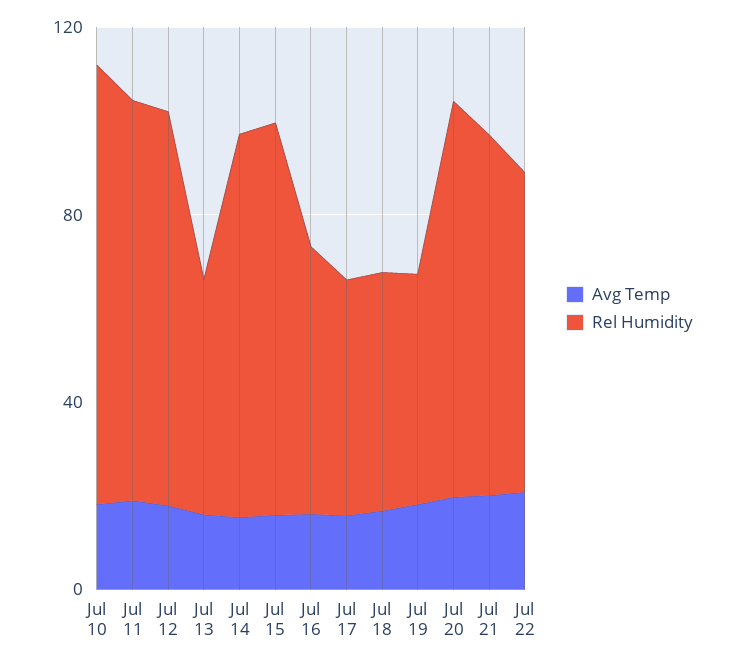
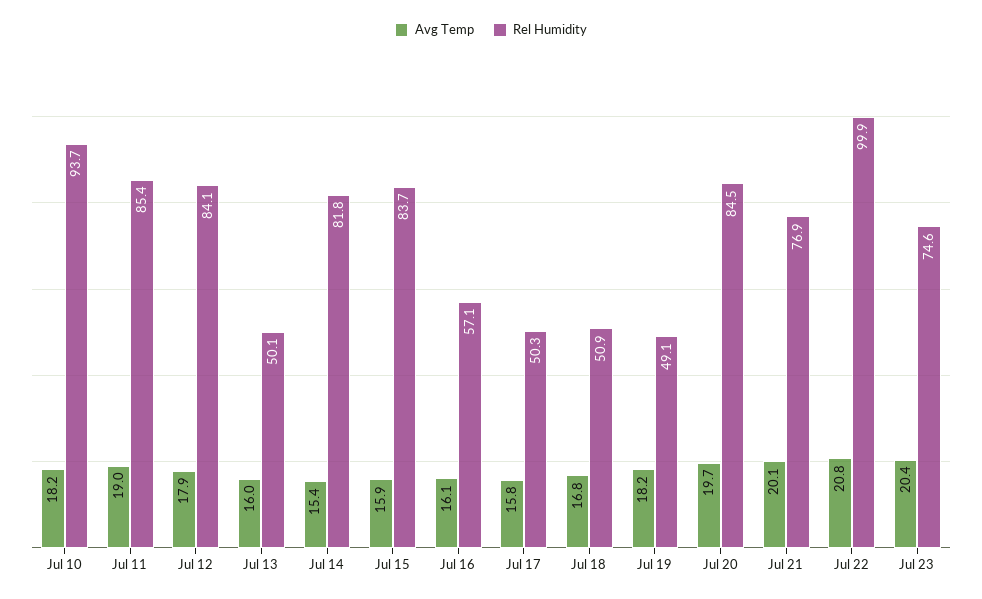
Rel Humidity, Jul 22: 70 -> 99.9
Avg Temp, Jul 23: none -> 20.4
Rel Humidity, Jul 23: none -> 74.6

